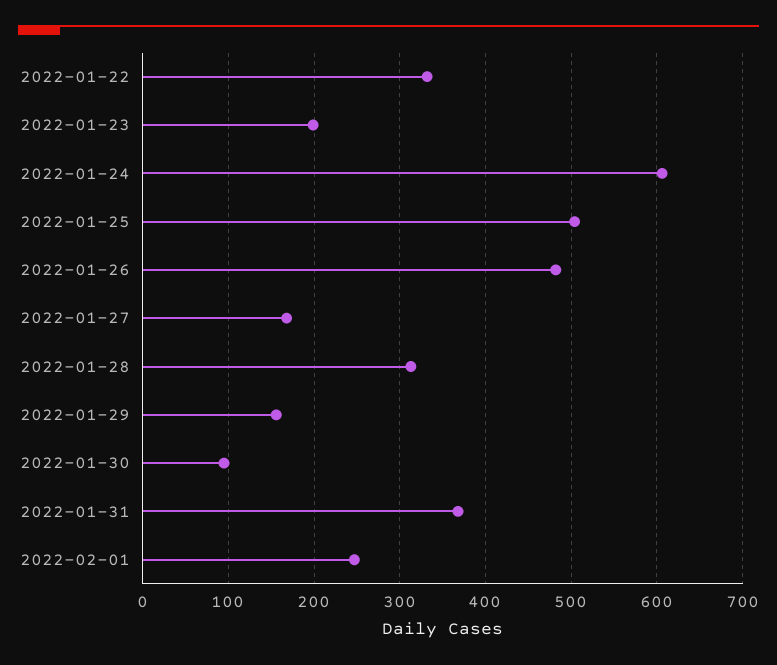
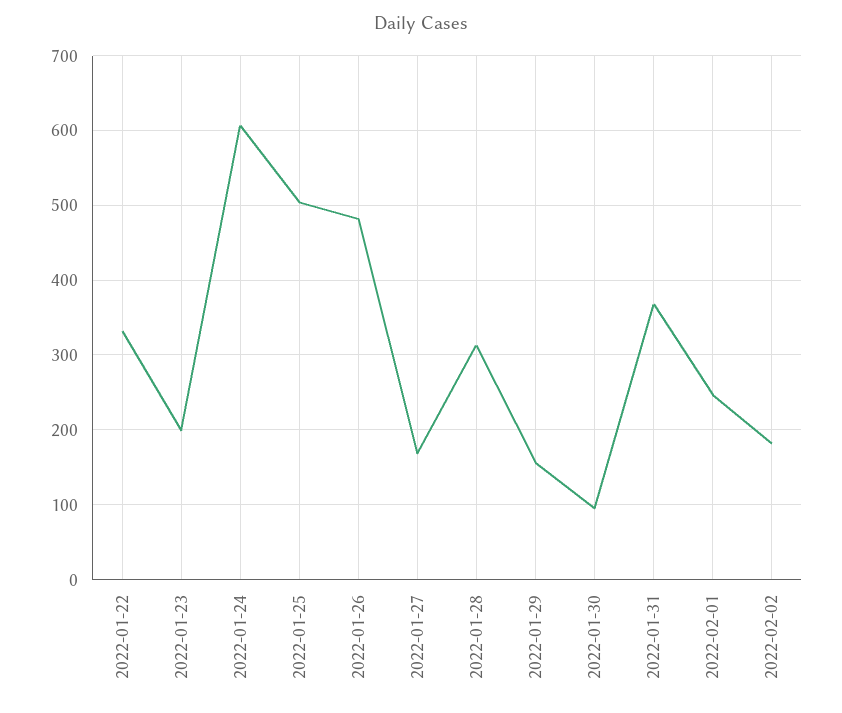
2022-02-02: none -> 180

